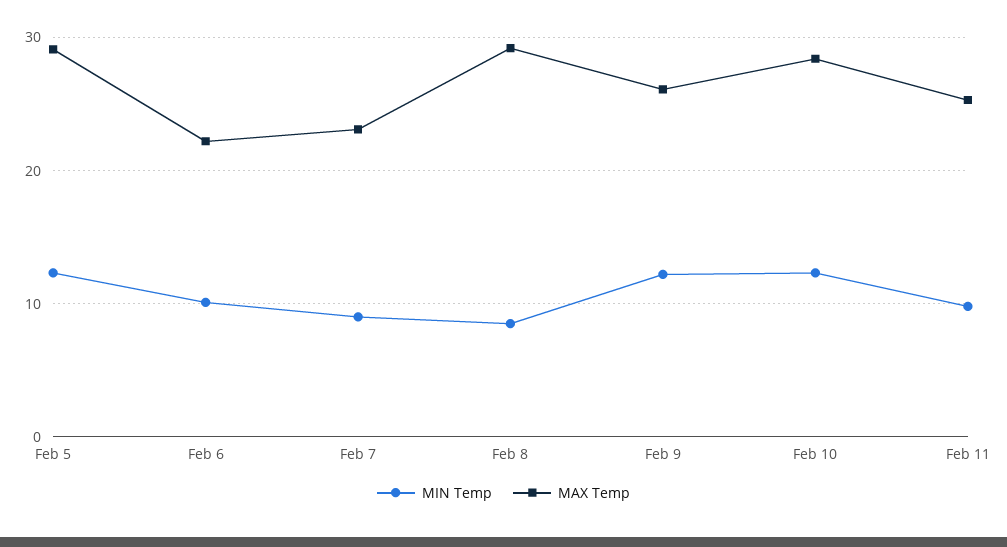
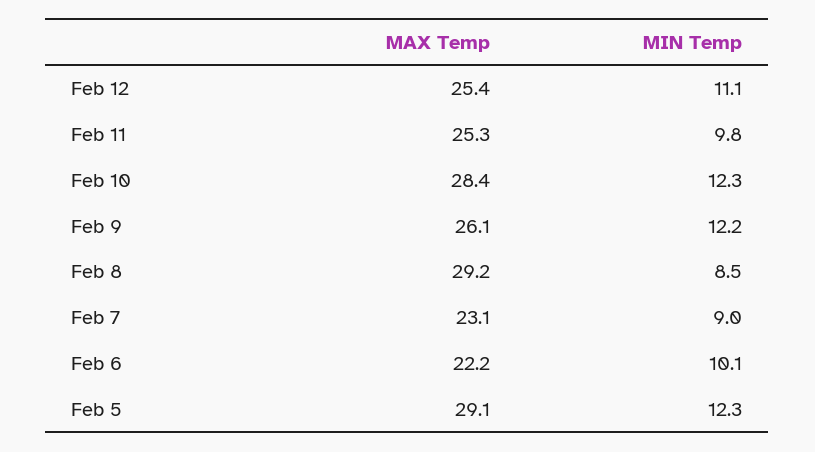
MAX Temp, Feb 12: none -> 25.4
MIN Temp, Feb 12: none -> 11.1

